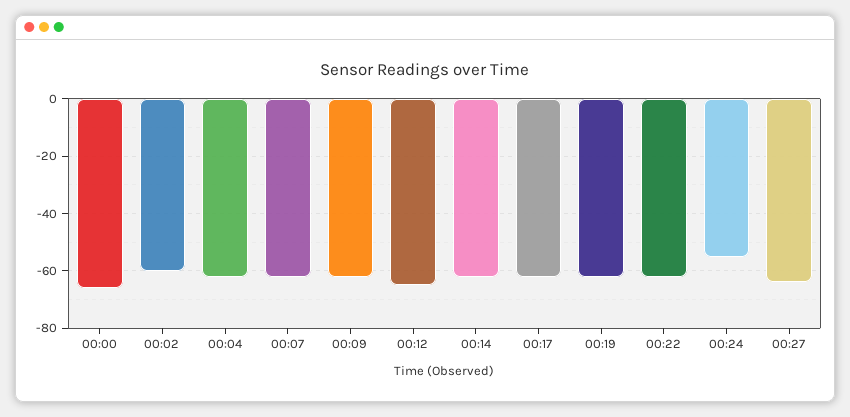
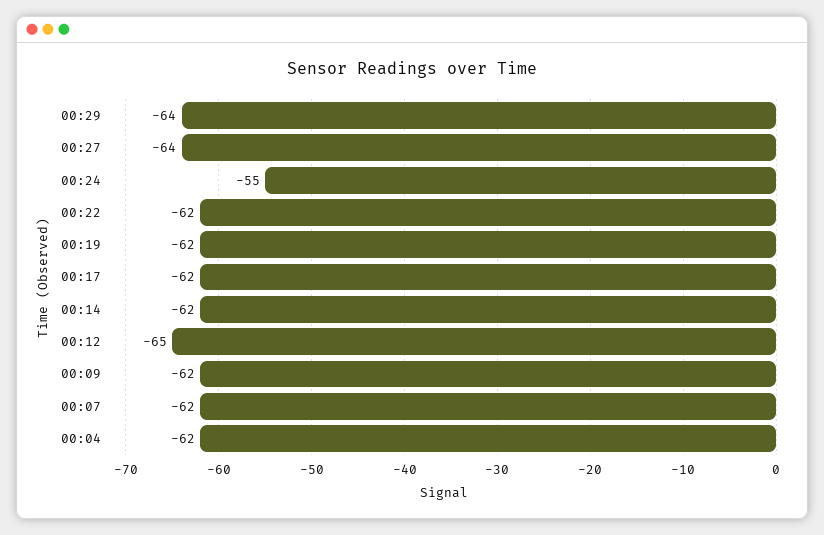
00:00: -65 -> none
00:02: -60 -> none
00:29: none -> -64

